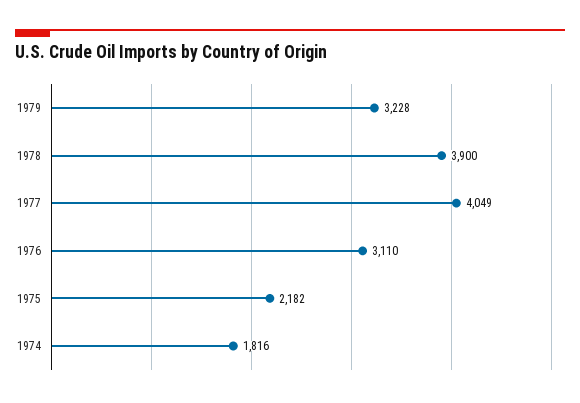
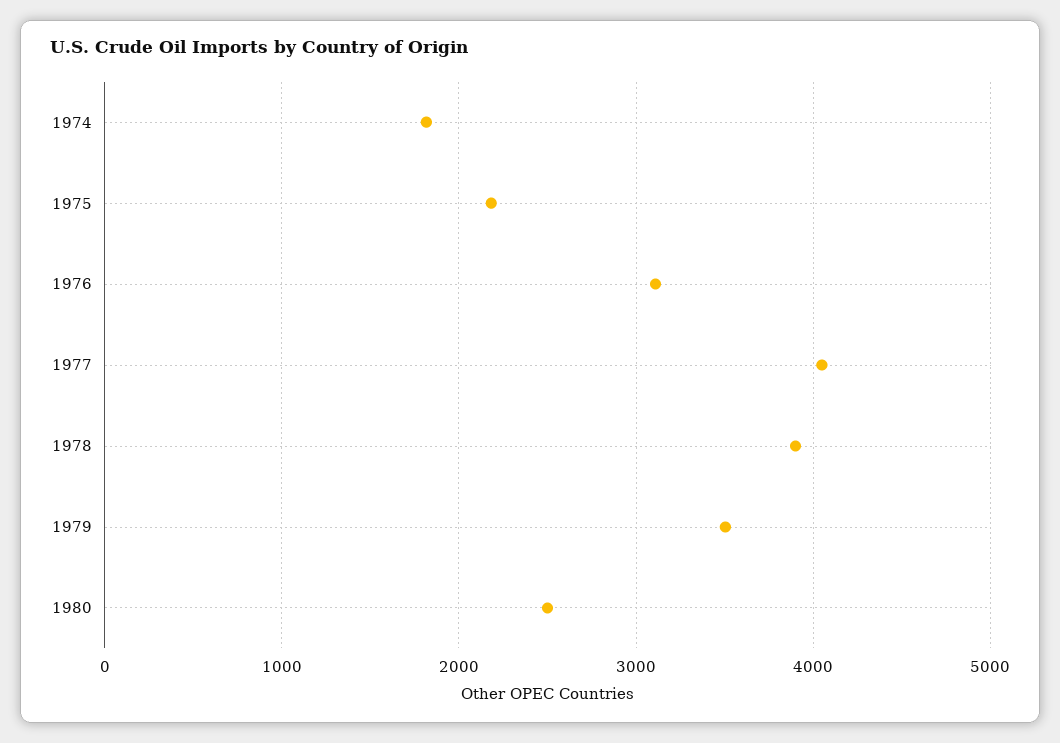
1979: 3228 -> 3500
1980: none -> 2500

